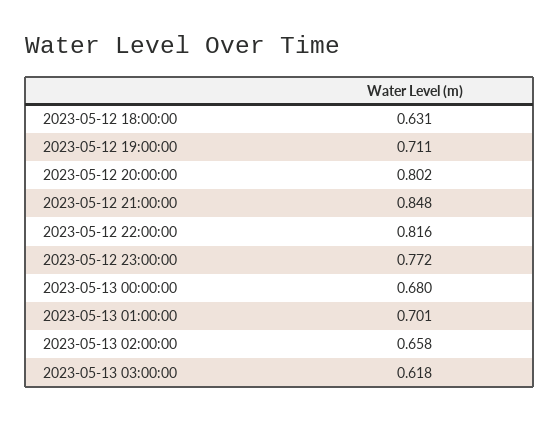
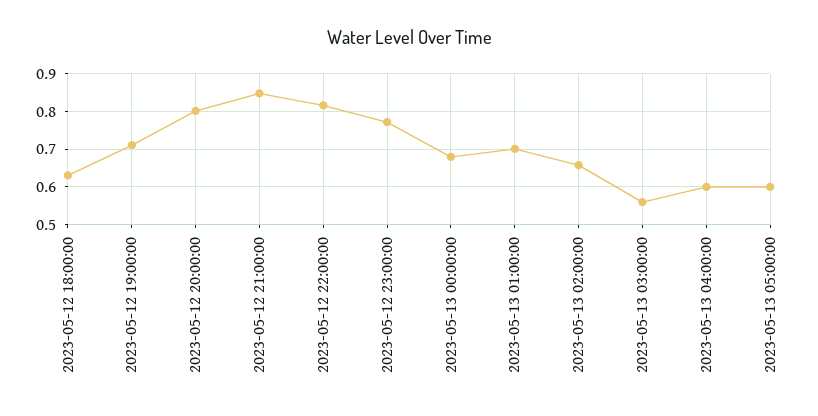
2023-05-13 03:00:00: 0.618 -> 0.56
2023-05-13 04:00:00: none -> 0.6
2023-05-13 05:00:00: none -> 0.6

